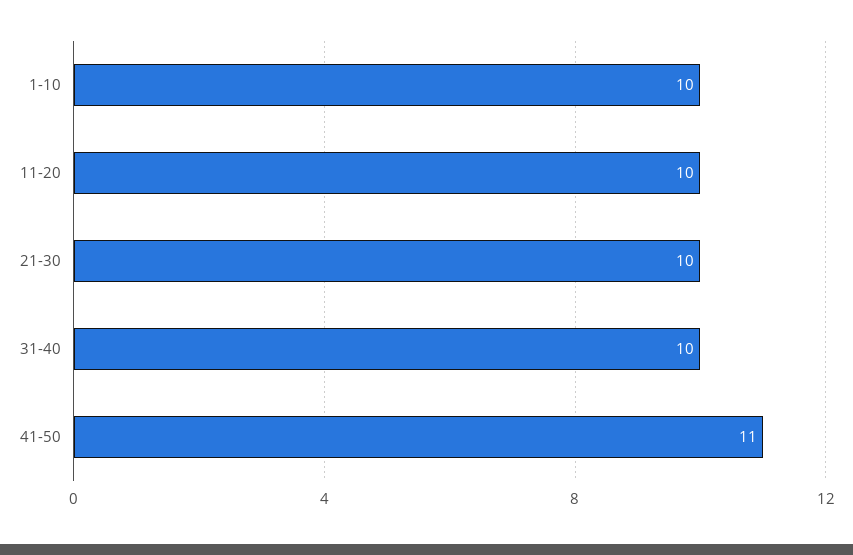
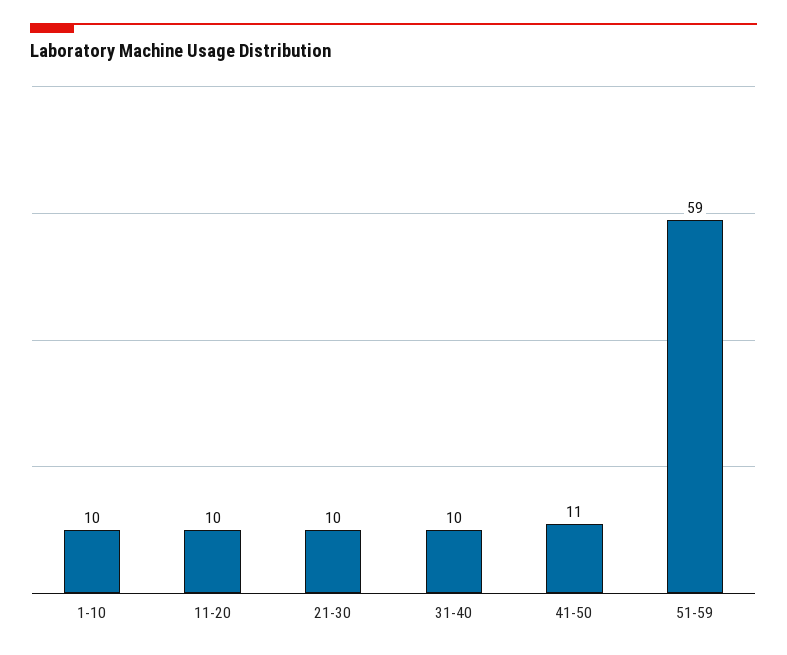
51-59: none -> 59

